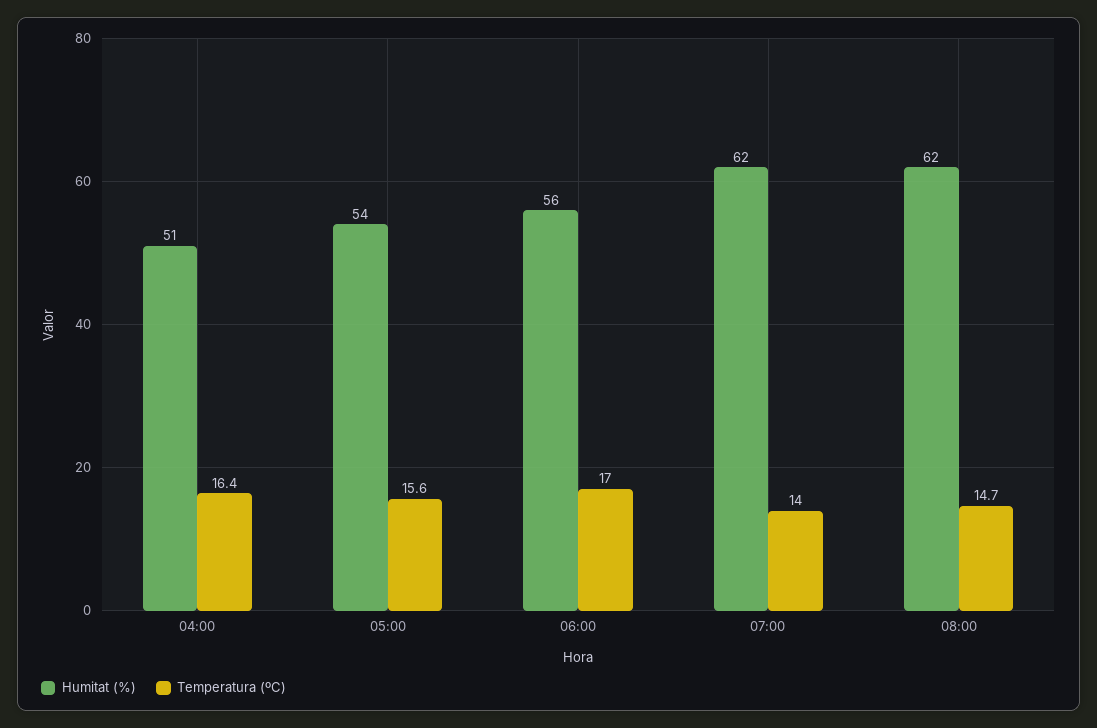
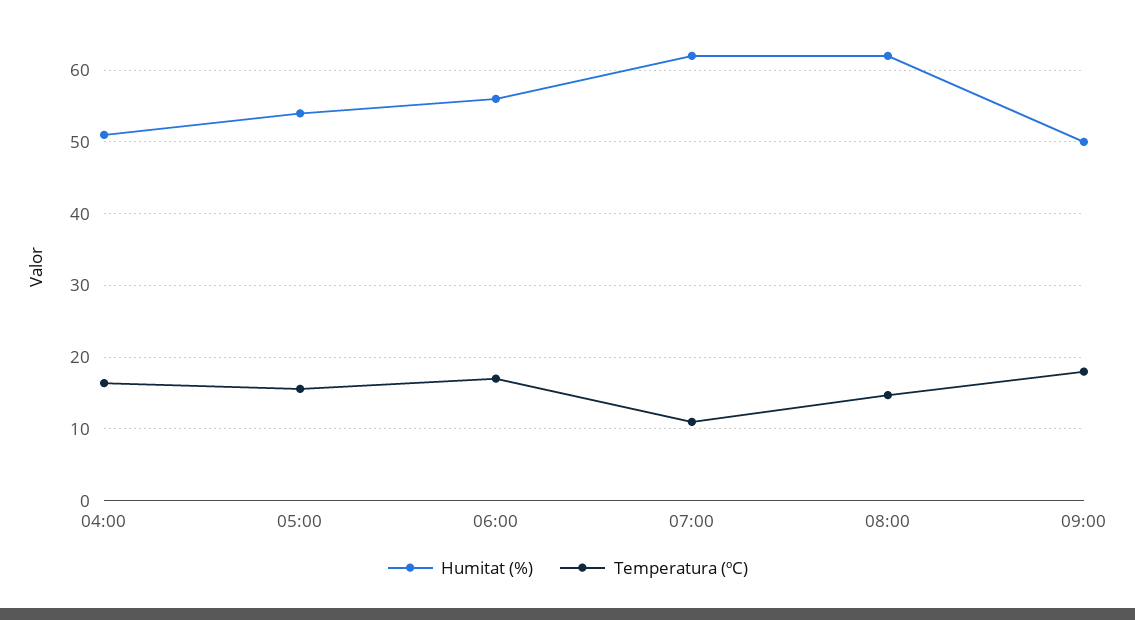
Temperatura (ºC), 07:00: 14 -> 11
Humitat (%), 09:00: none -> 50
Temperatura (ºC), 09:00: none -> 18

